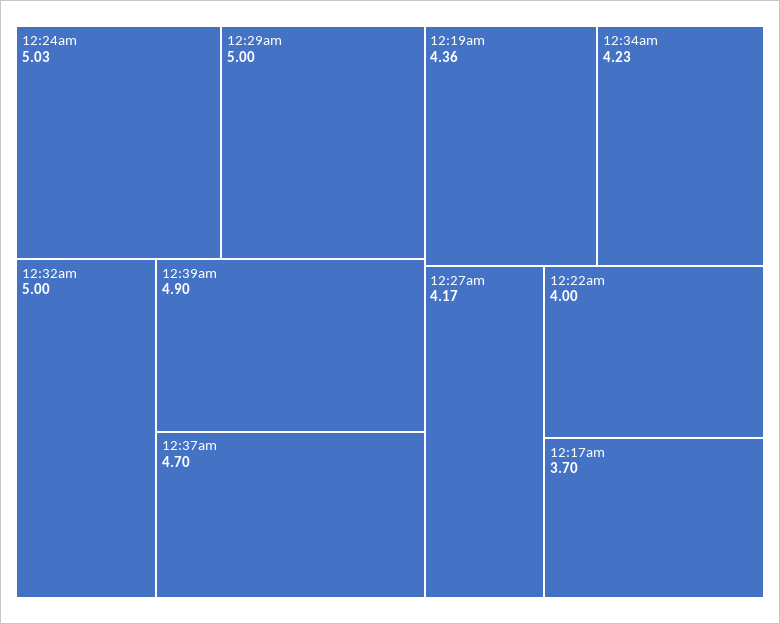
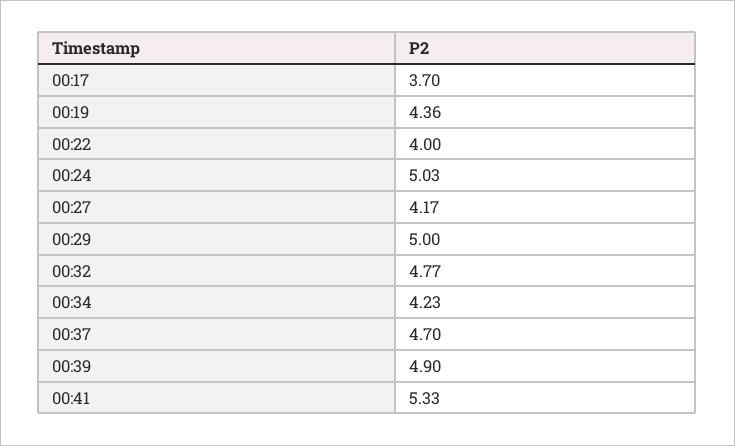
12:32am: 5 -> 4.77
00:41: none -> 5.33

